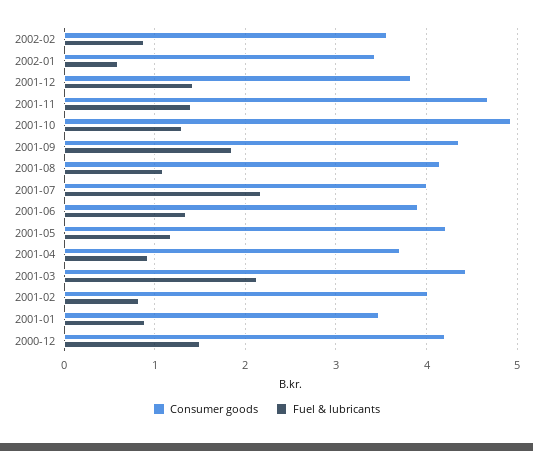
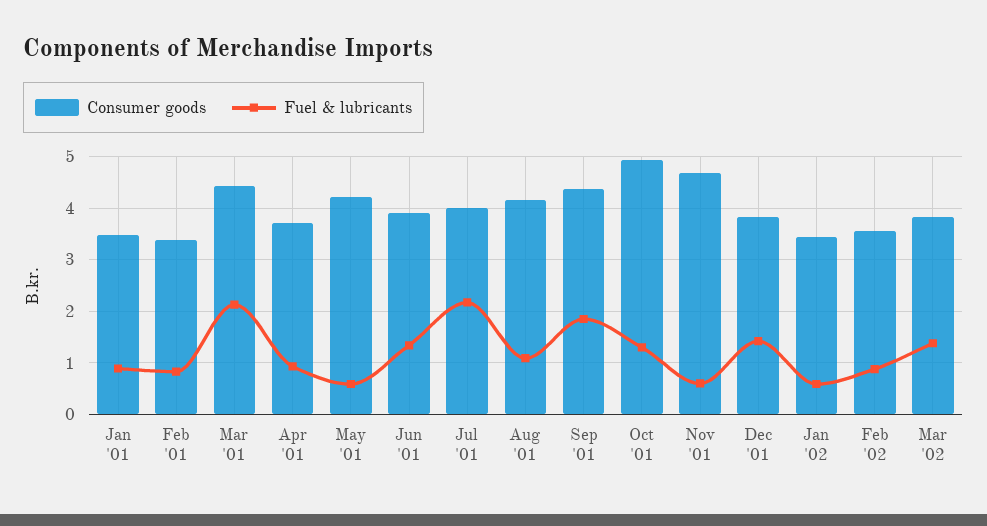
Fuel & lubricants, 2001-11: 1.4 -> 0.6
Fuel & lubricants, 2001-05: 1.2 -> 0.6
Consumer goods, 2001-02: 4 -> 3.4
Consumer goods, 2000-12: 4.2 -> none
Fuel & lubricants, 2000-12: 1.5 -> none
Consumer goods, Mar '02: none -> 3.8
Fuel & lubricants, Mar '02: none -> 1.4

